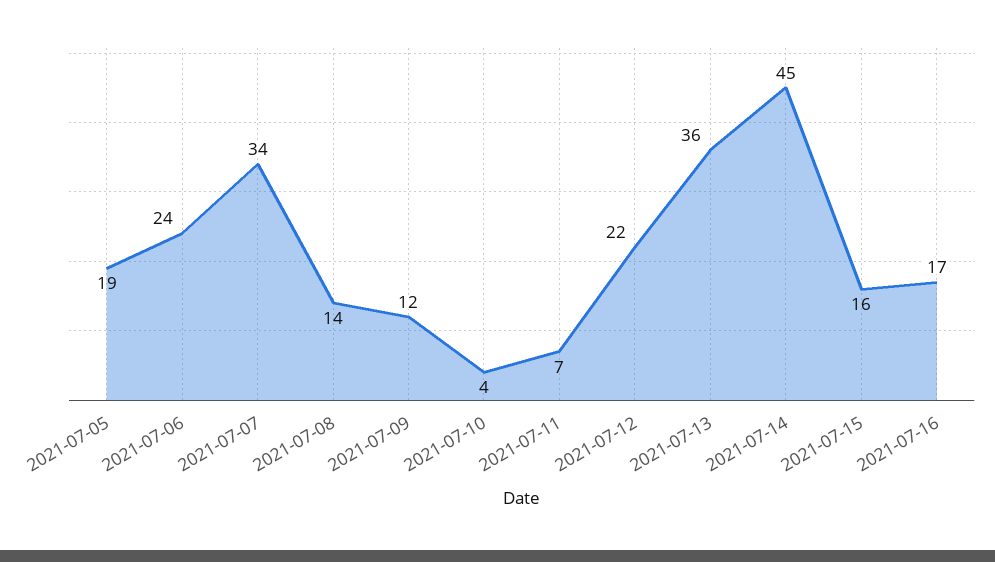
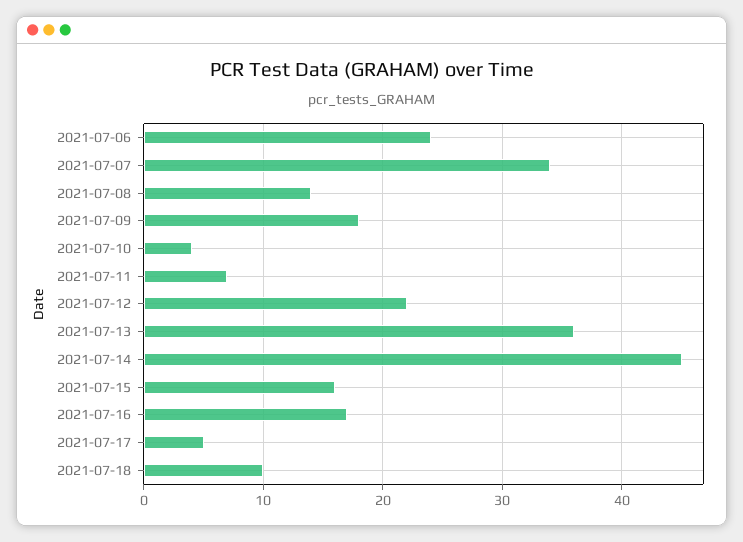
2021-07-05: 19 -> none
2021-07-09: 12 -> 18
2021-07-17: none -> 5
2021-07-18: none -> 10

